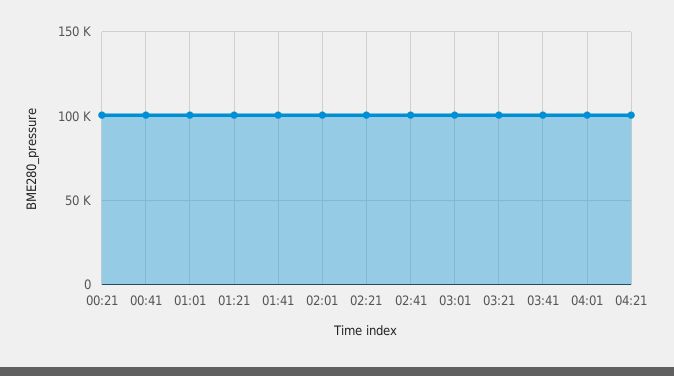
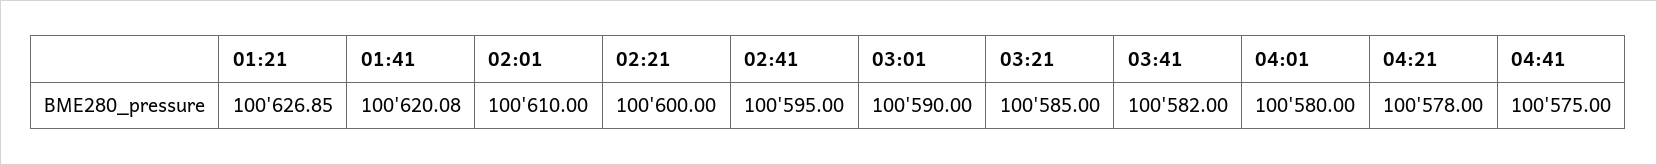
00:21: 100000 -> none
00:41: 100000 -> none
01:01: 100000 -> none
04:41: none -> 100575

